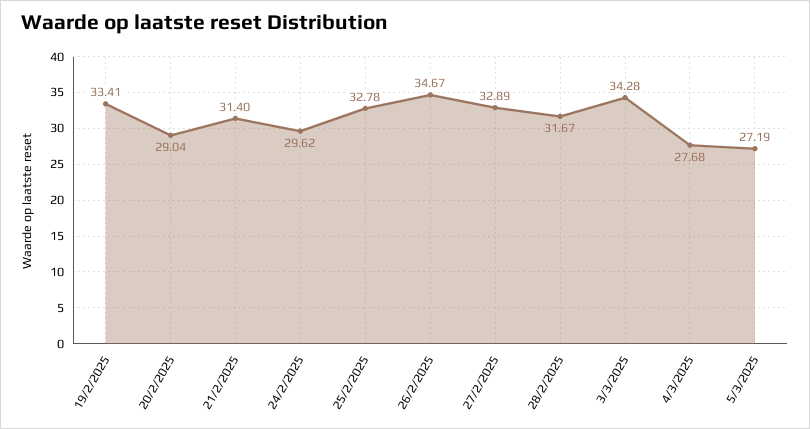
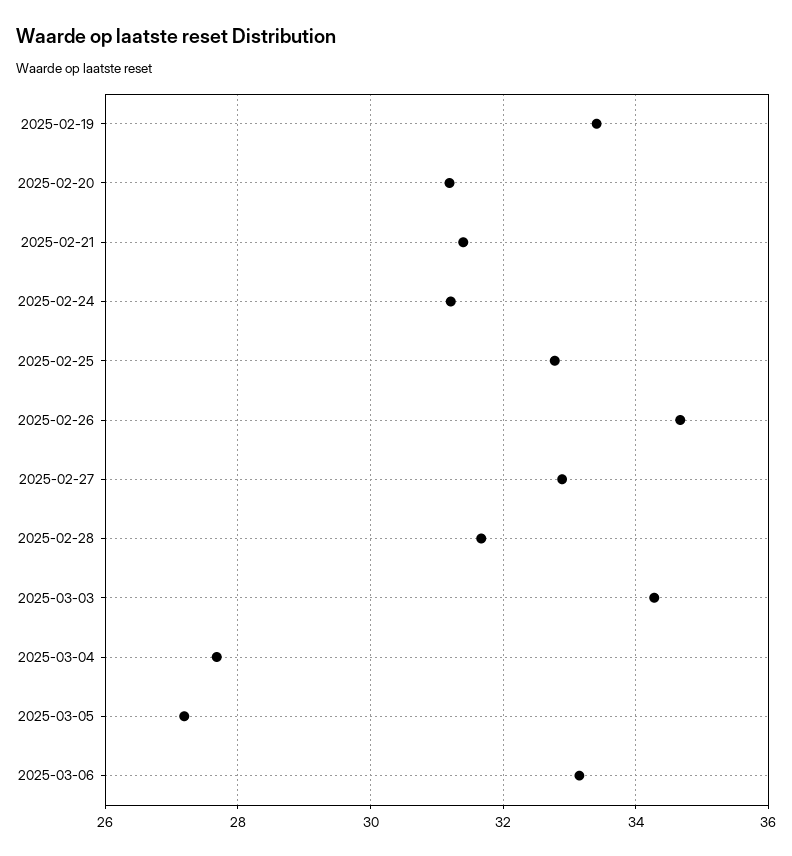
20/2/2025: 29.04 -> 31.2
24/2/2025: 29.62 -> 31.2
2025-03-06: none -> 33.2

